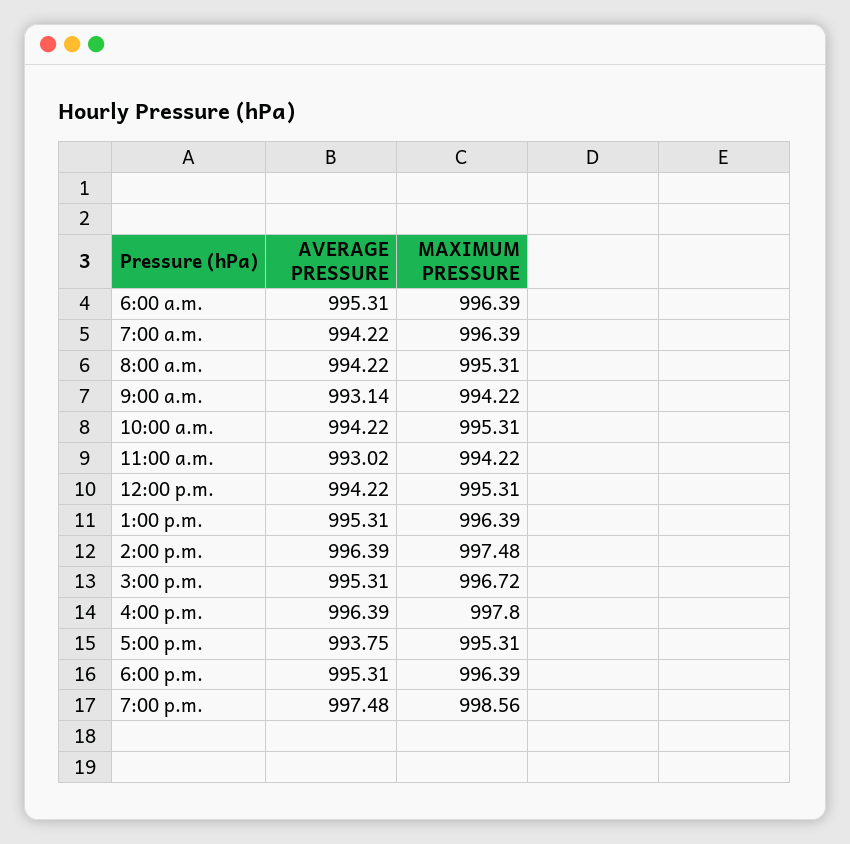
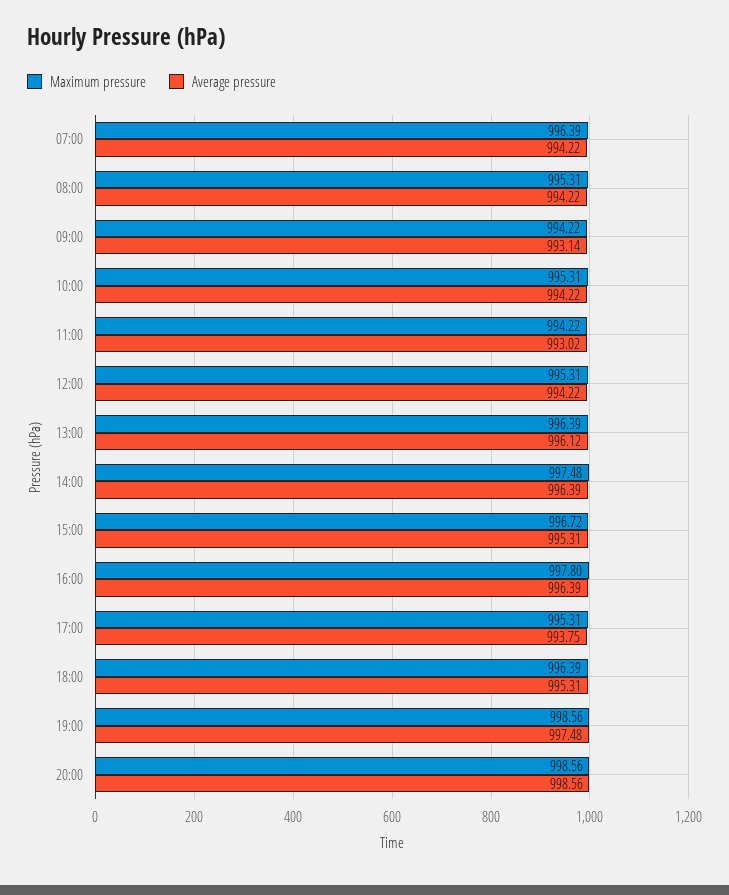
AVERAGE PRESSURE, 6:00 a.m.: 995.31 -> none
MAXIMUM PRESSURE, 6:00 a.m.: 996.39 -> none
AVERAGE PRESSURE, 1:00 p.m.: 995.31 -> 996.12
MAXIMUM PRESSURE, 20:00: none -> 998.56
AVERAGE PRESSURE, 20:00: none -> 998.56

